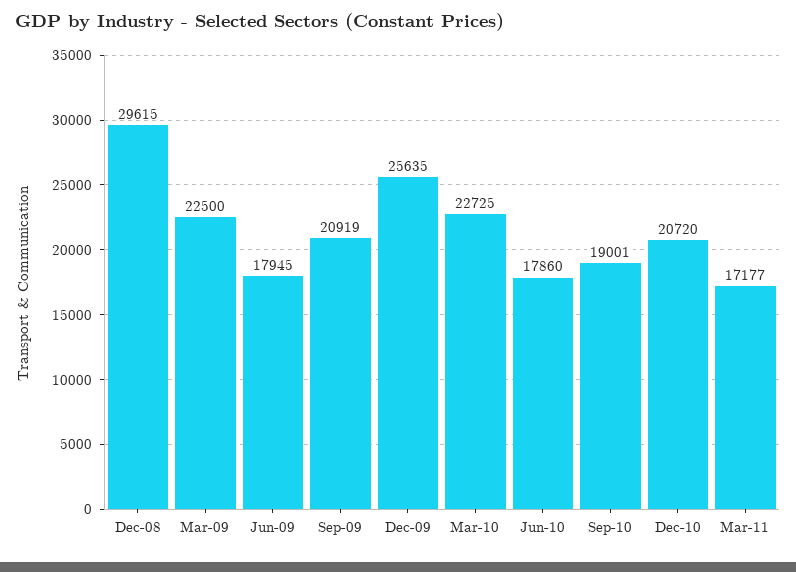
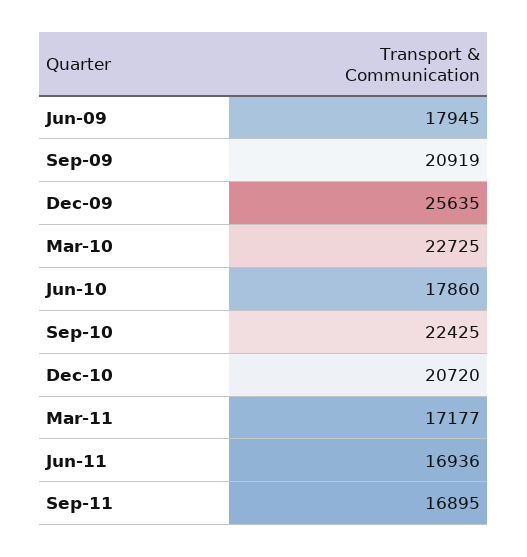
Dec-08: 29615 -> none
Mar-09: 22500 -> none
Sep-10: 19001 -> 22425
Jun-11: none -> 16936
Sep-11: none -> 16895

